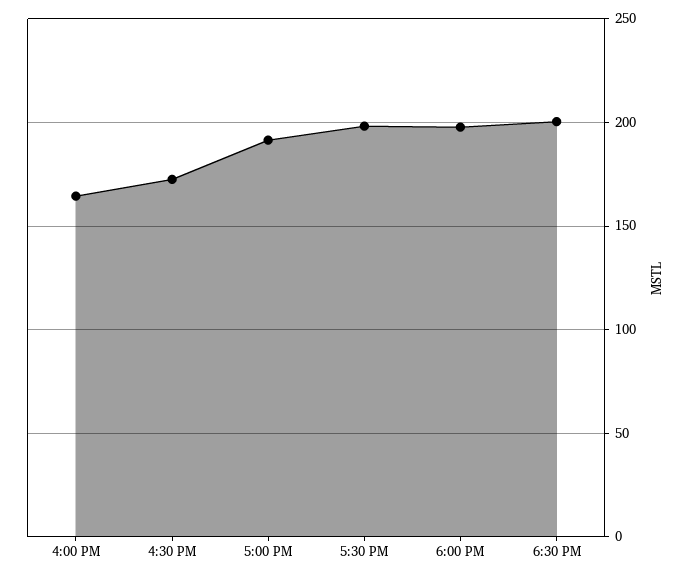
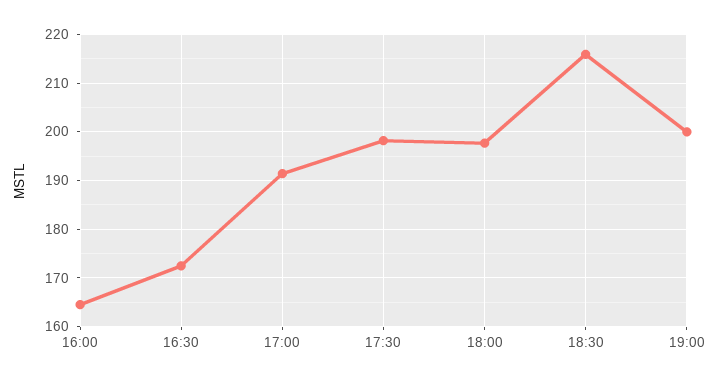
6:30 PM: 200 -> 216
19:00: none -> 200

